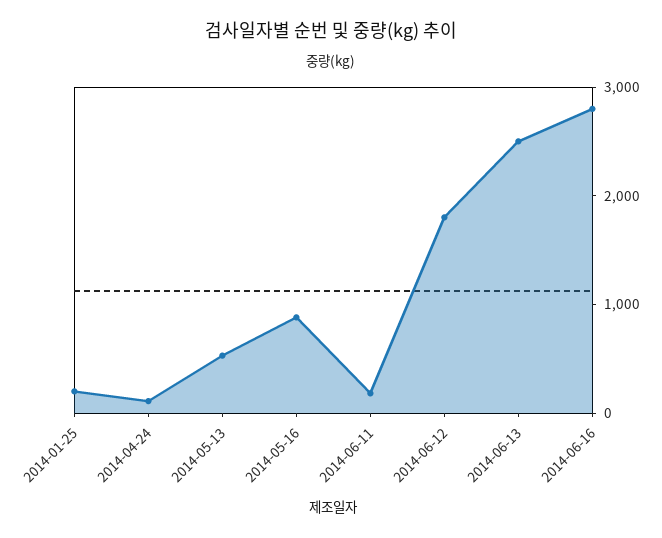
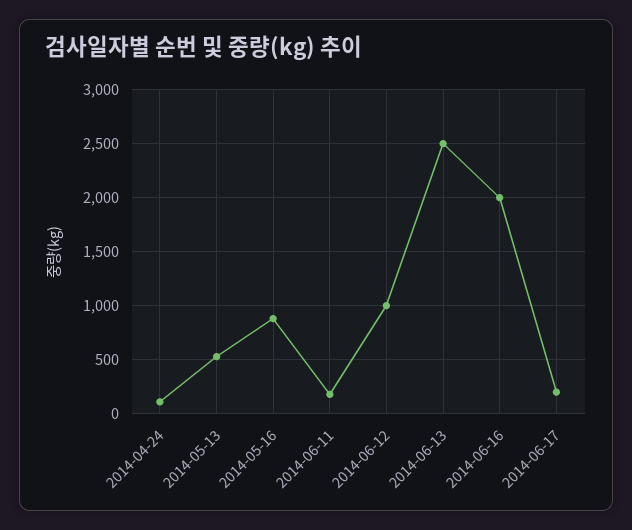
2014-01-25: 200 -> none
2014-06-12: 1800 -> 1000
2014-06-16: 2800 -> 2000
2014-06-17: none -> 200

